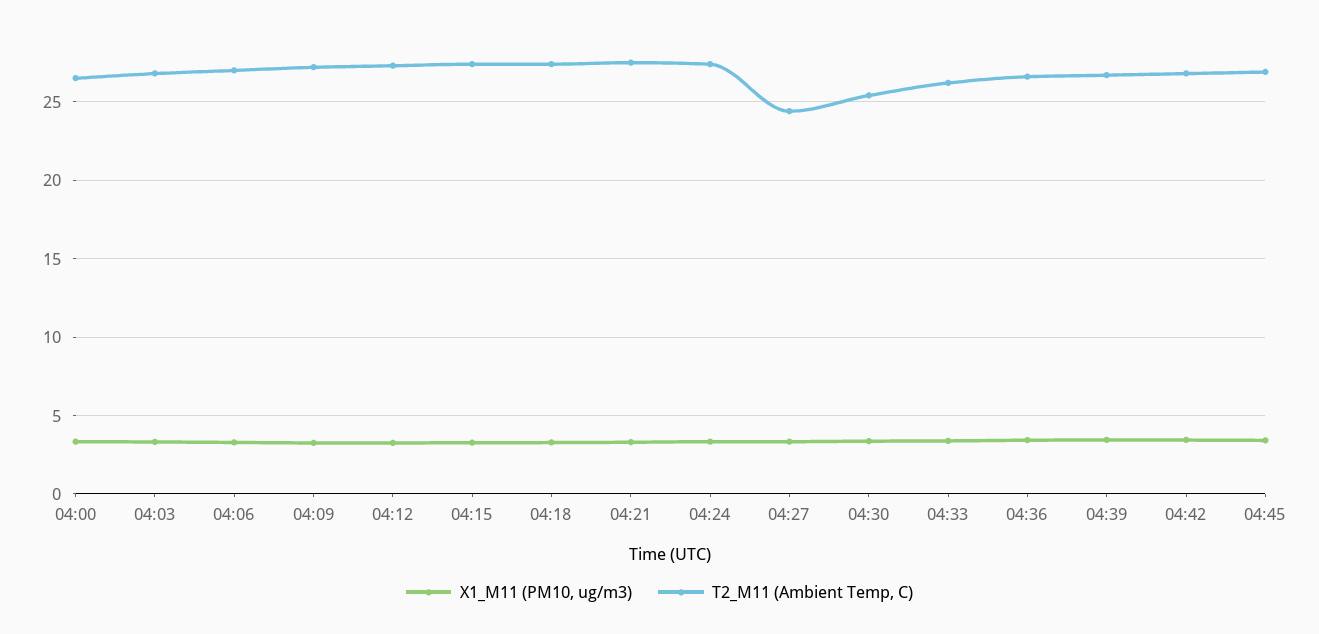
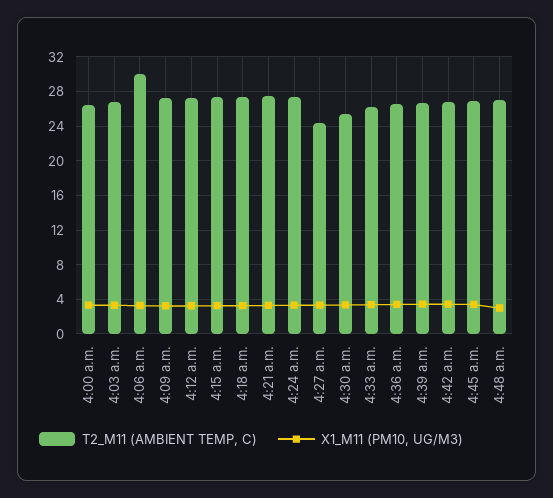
T2_M11 (Ambient Temp, C), 04:06: 27 -> 30
T2_M11 (Ambient Temp, C), 4:48 a.m.: none -> 27
X1_M11 (PM10, ug/m3), 4:48 a.m.: none -> 3

